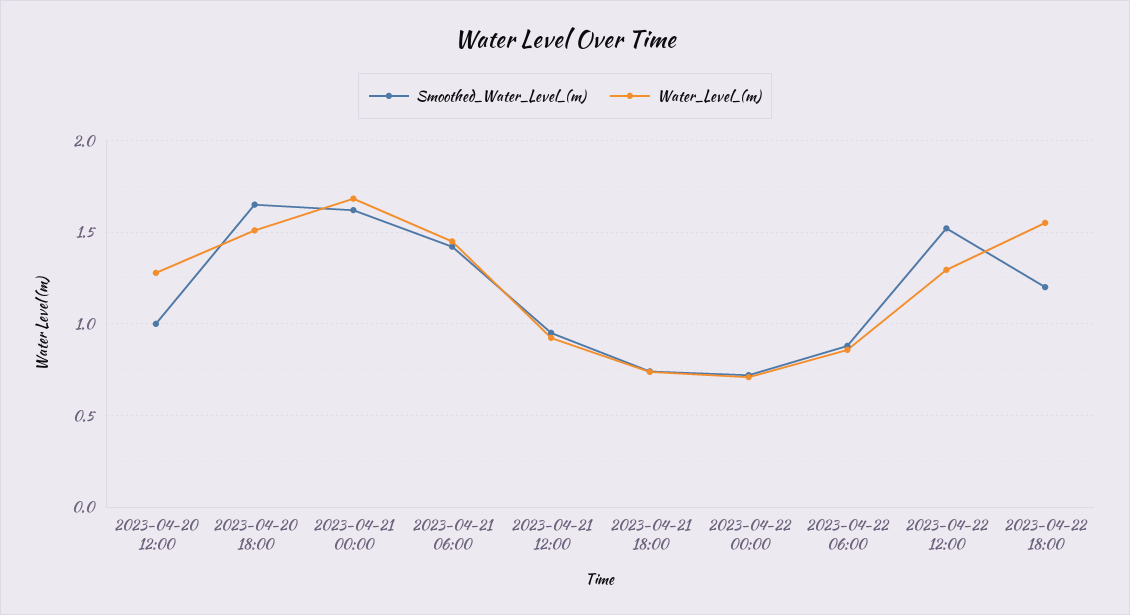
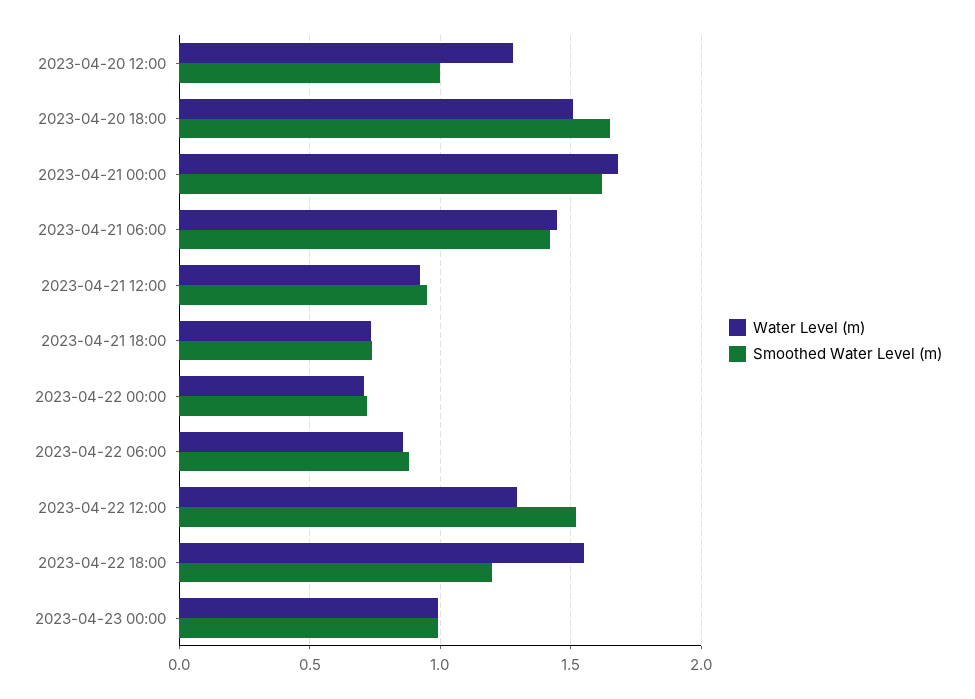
Water_Level_(m), 2023-04-23 00:00: none -> 1
Smoothed_Water_Level_(m), 2023-04-23 00:00: none -> 1

